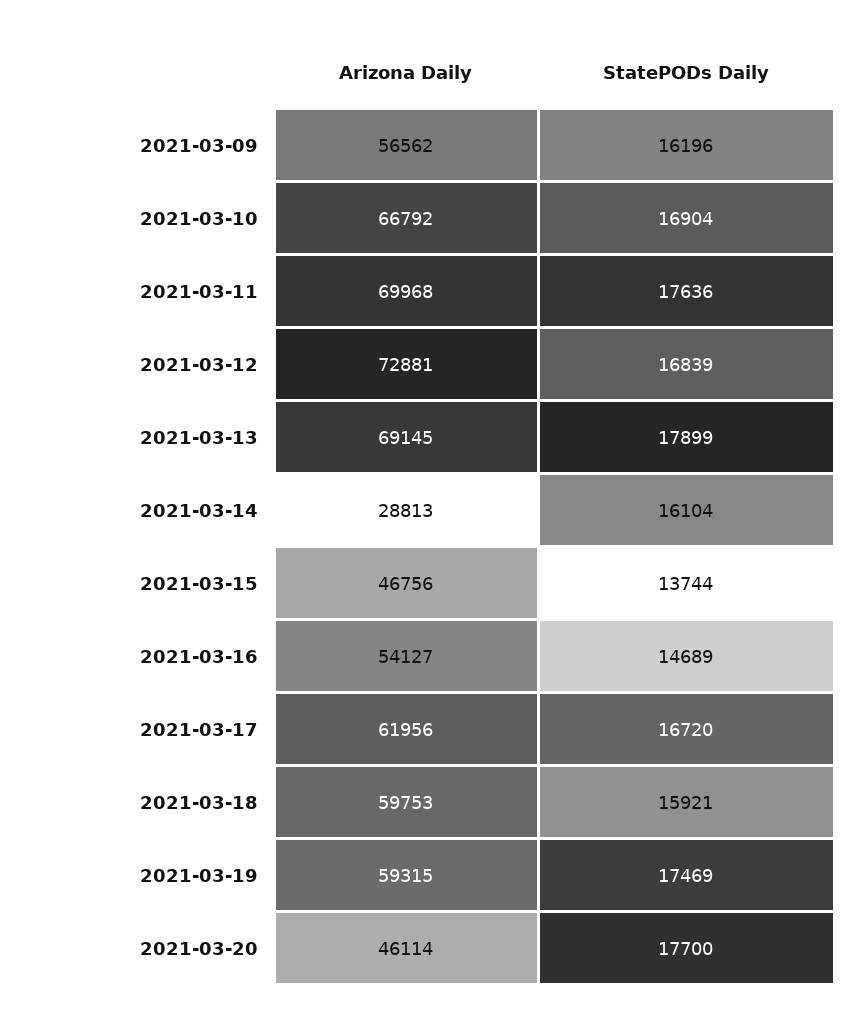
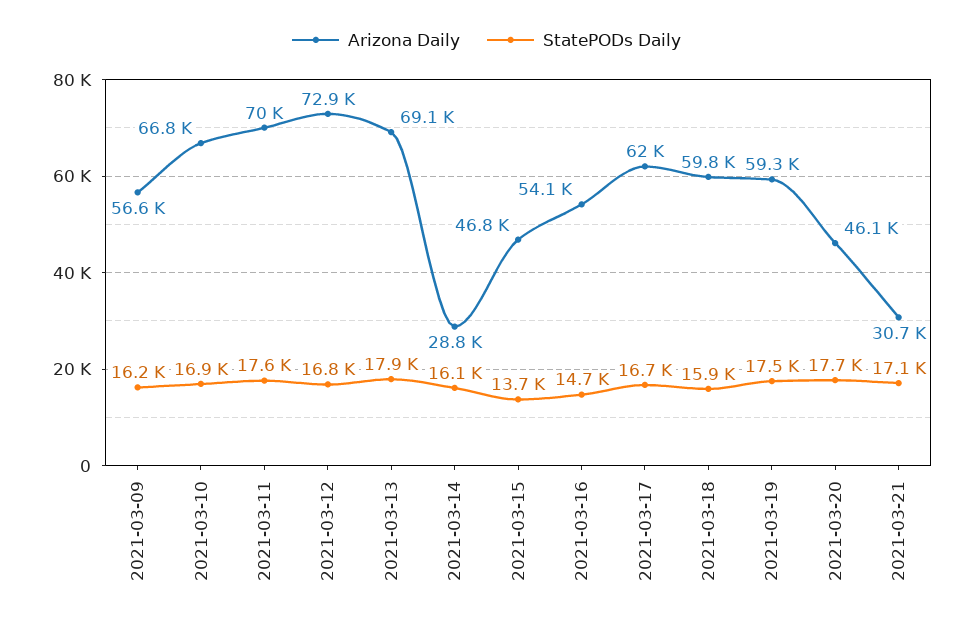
Arizona Daily, 2021-03-21: none -> 30700
StatePODs Daily, 2021-03-21: none -> 17100

